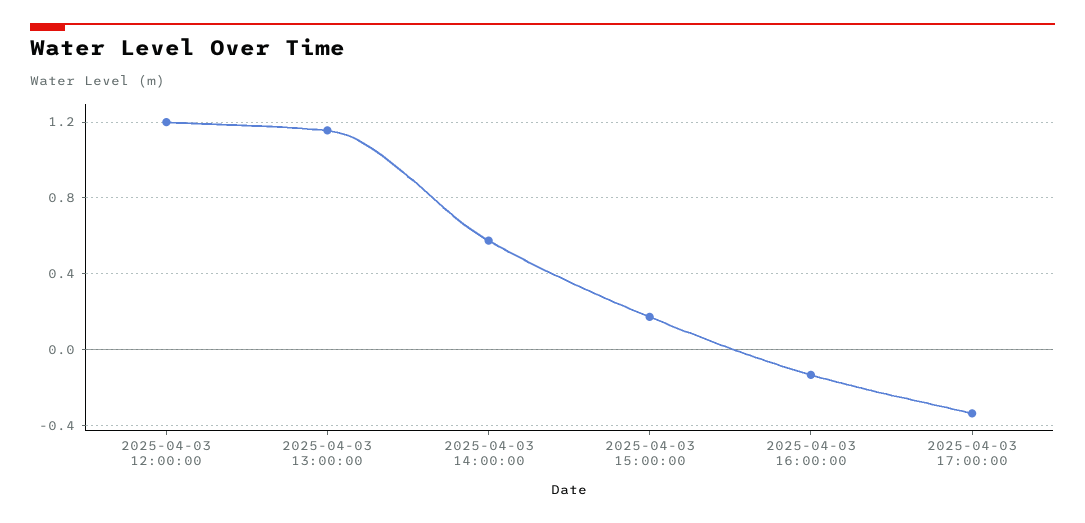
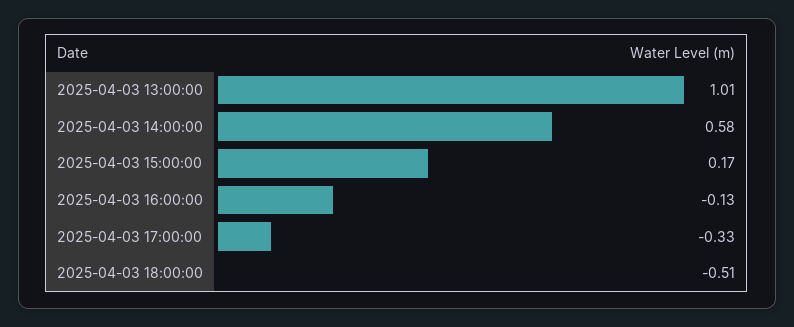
2025-04-03 12:00:00: 1.2 -> none
2025-04-03 13:00:00: 1.15 -> 1.01
2025-04-03 18:00:00: none -> -0.51

